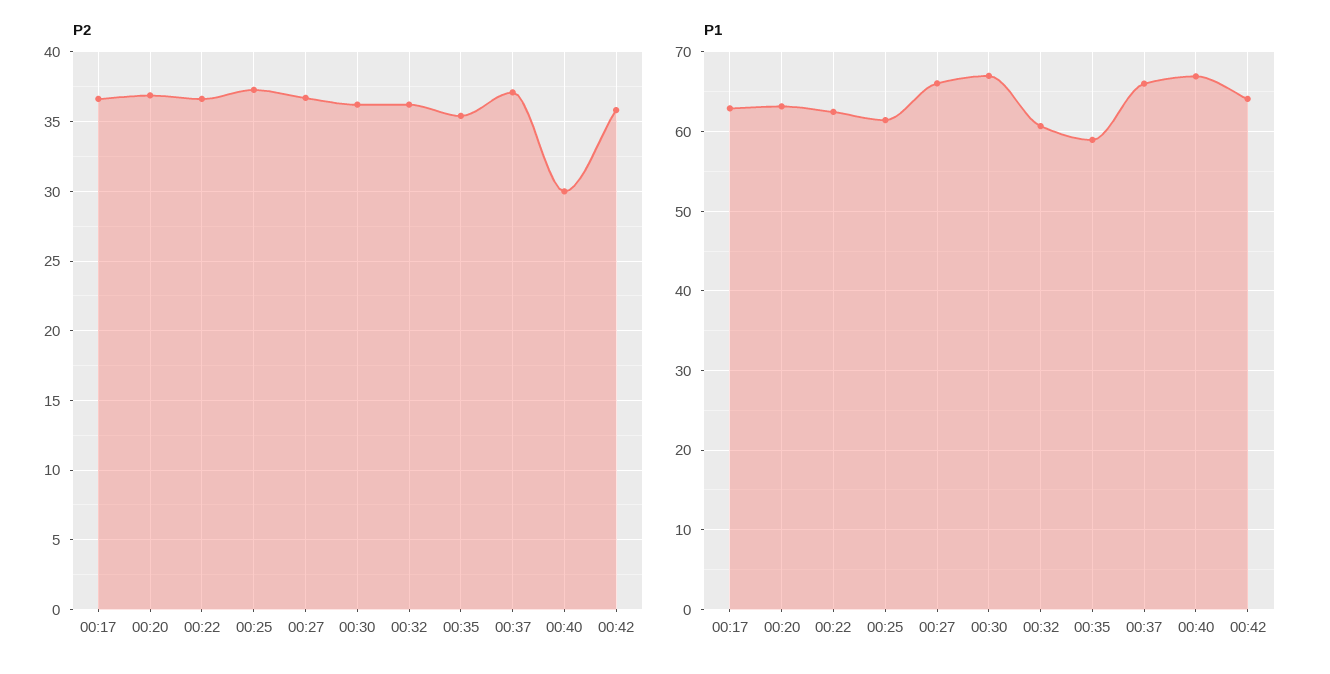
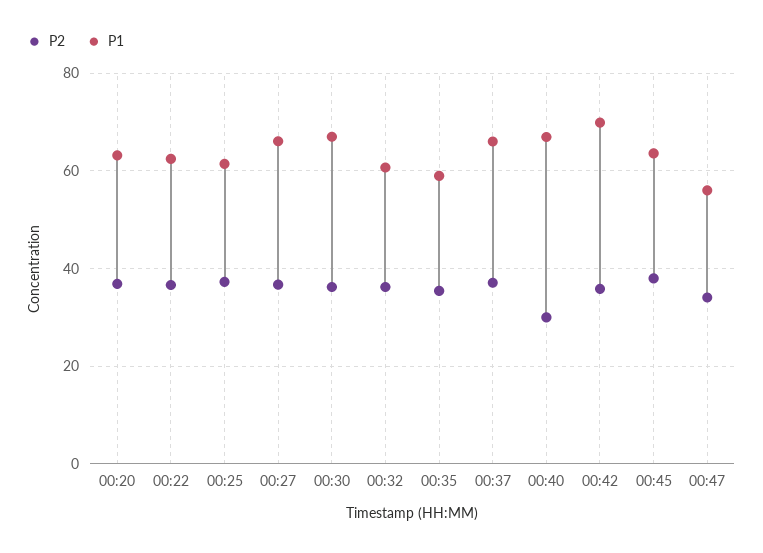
P2, 00:17: 36.5 -> none
P1, 00:17: 63 -> none
P1, 00:42: 64 -> 70
P2, 00:45: none -> 38
P1, 00:45: none -> 64
P2, 00:47: none -> 34
P1, 00:47: none -> 56

